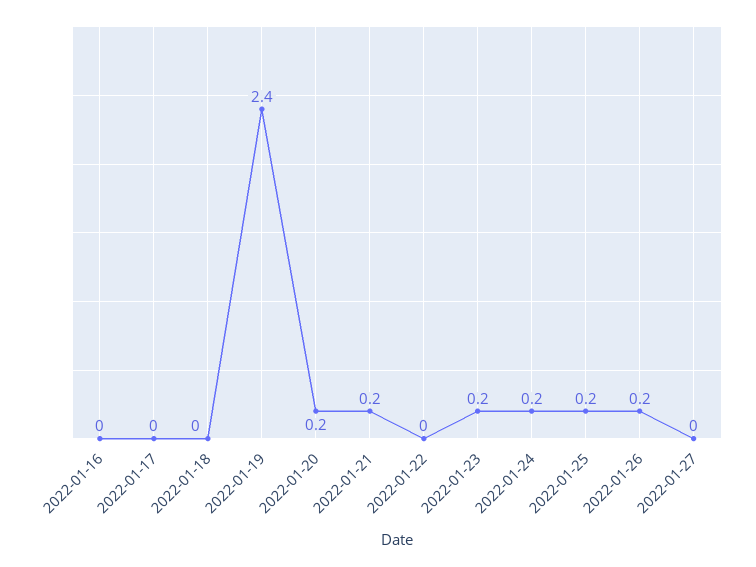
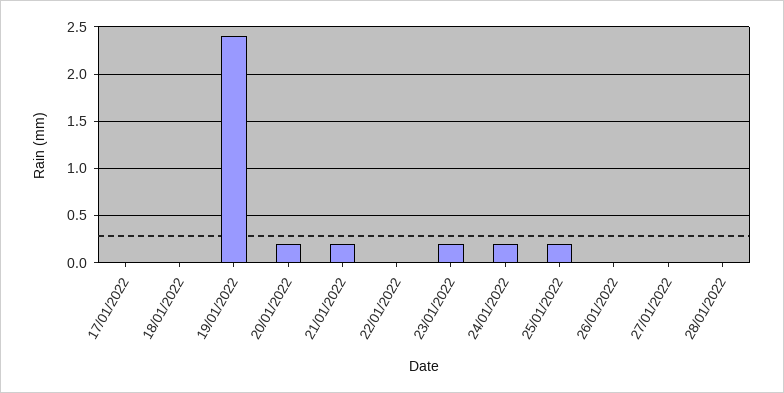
2022-01-16: 0 -> none
2022-01-26: 0.2 -> 0
28/01/2022: none -> 0

